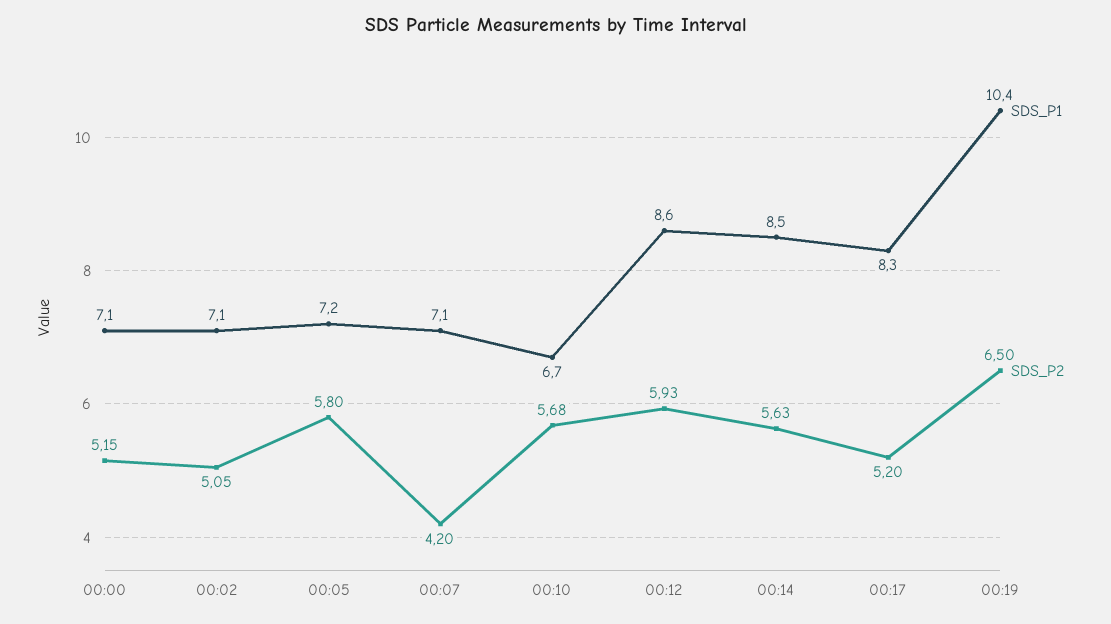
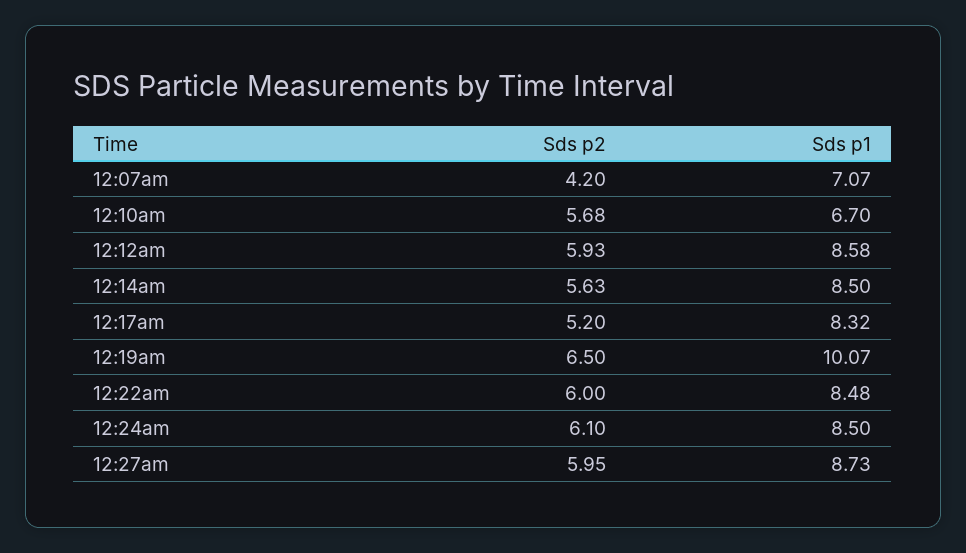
SDS_P1, 00:00: 7.1 -> none
SDS_P2, 00:00: 5.15 -> none
SDS_P1, 00:02: 7.1 -> none
SDS_P2, 00:02: 5.05 -> none
SDS_P1, 00:05: 7.2 -> none
SDS_P2, 00:05: 5.8 -> none
SDS_P1, 00:19: 10.4 -> 10.07
SDS_P2, 12:22am: none -> 6
SDS_P1, 12:22am: none -> 8.48
SDS_P2, 12:24am: none -> 6.1
SDS_P1, 12:24am: none -> 8.5
SDS_P2, 12:27am: none -> 5.95
SDS_P1, 12:27am: none -> 8.73

